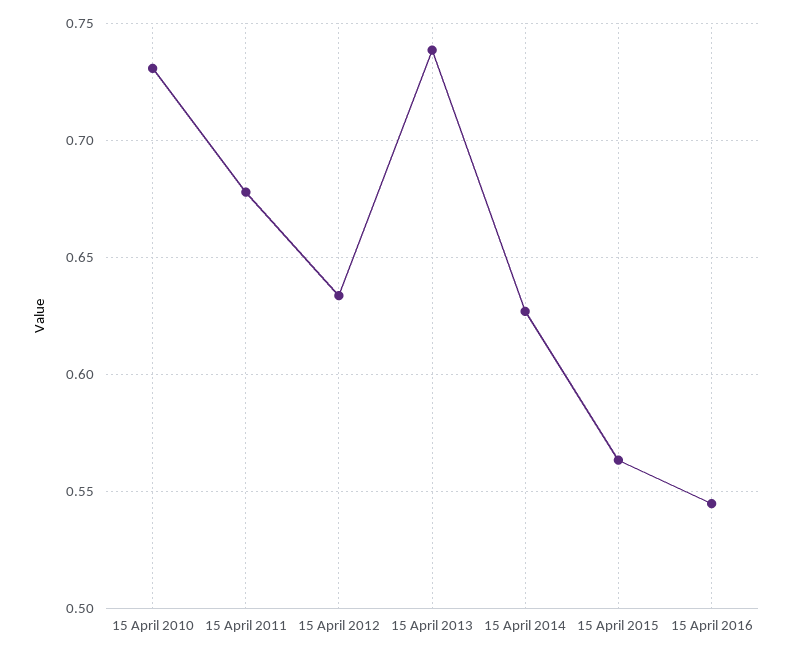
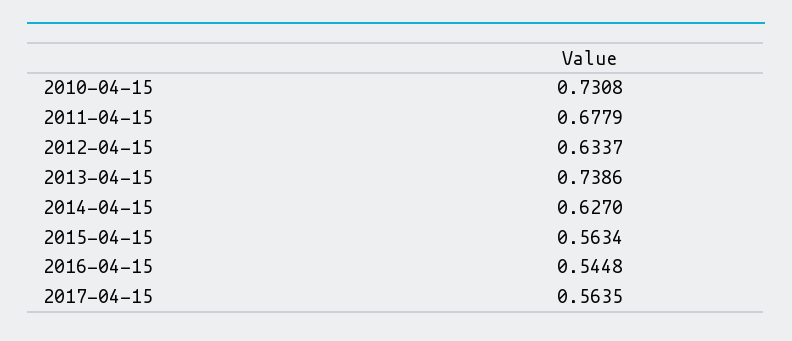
2017-04-15: none -> 0.5635

